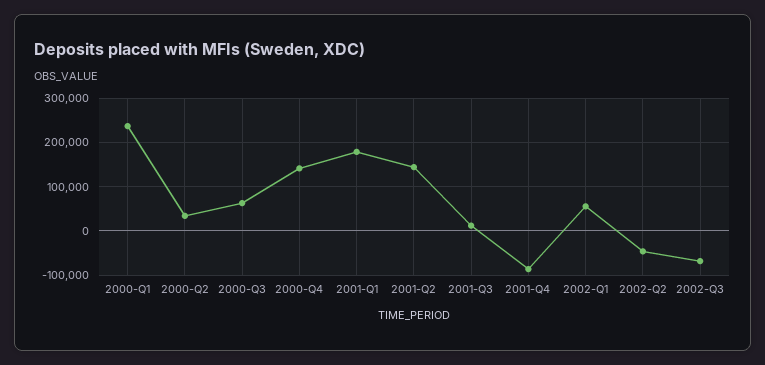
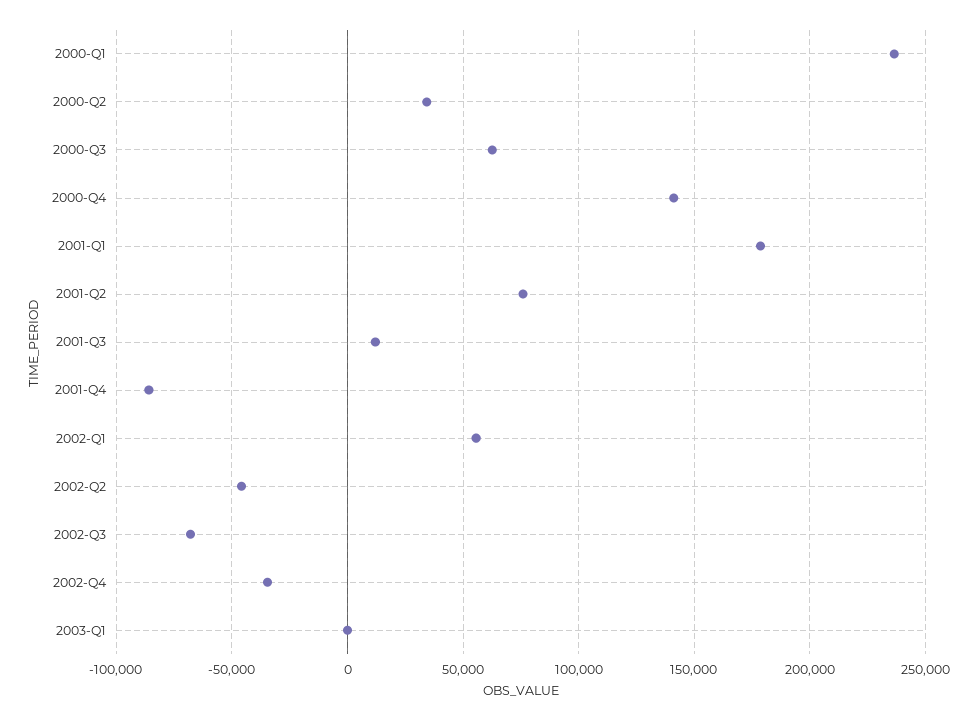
2001-Q2: 140000 -> 75000
2002-Q4: none -> -35000
2003-Q1: none -> 0

